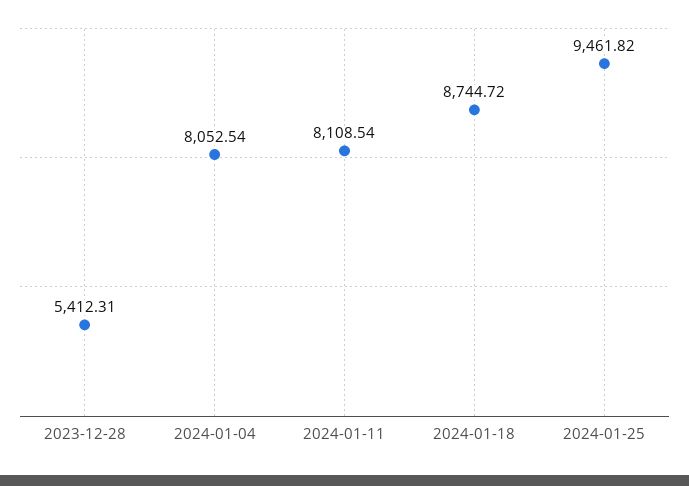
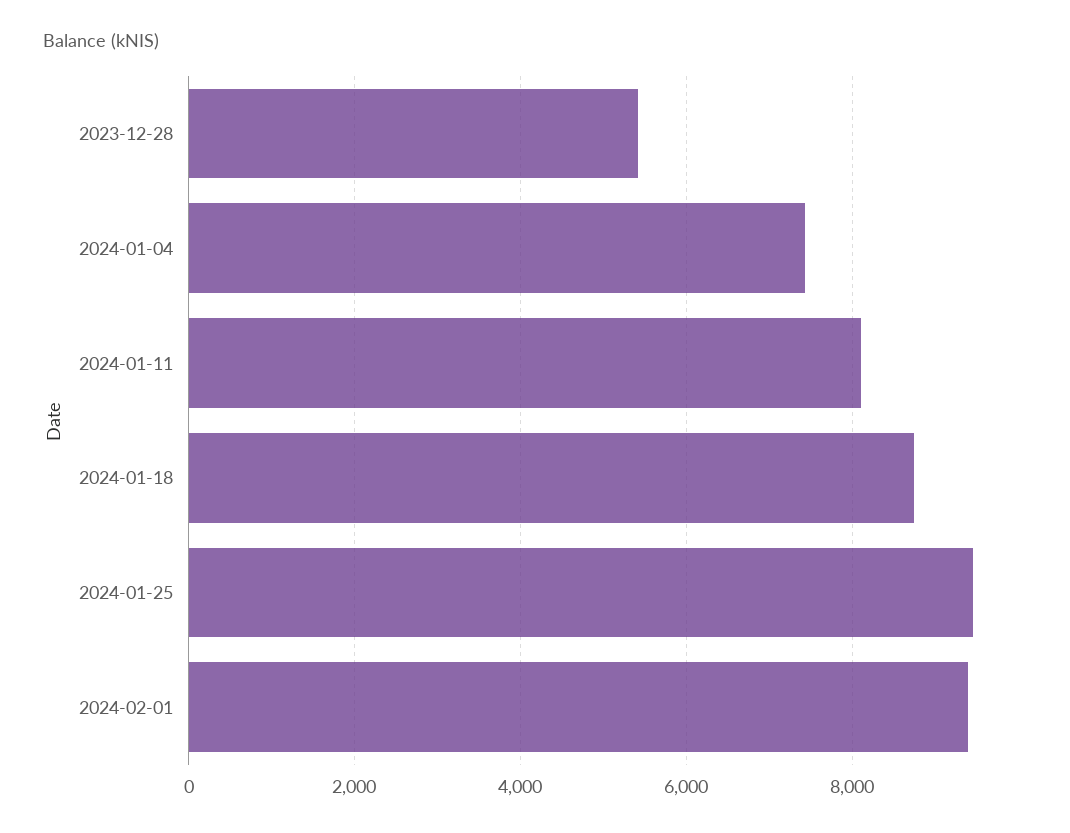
2024-01-04: 8052.54 -> 7400
2024-02-01: none -> 9400

